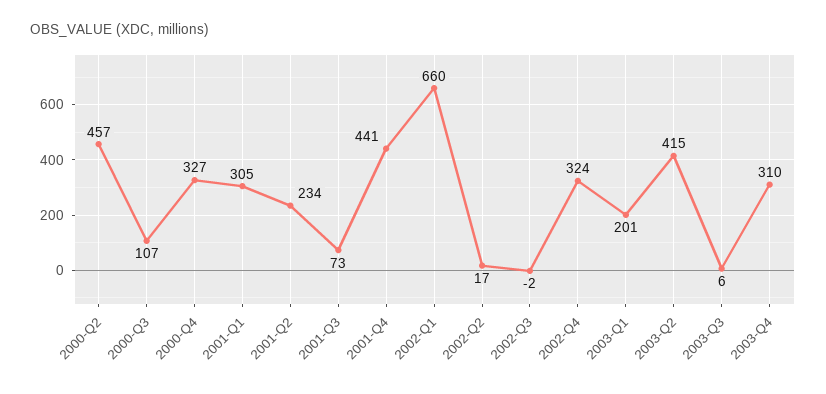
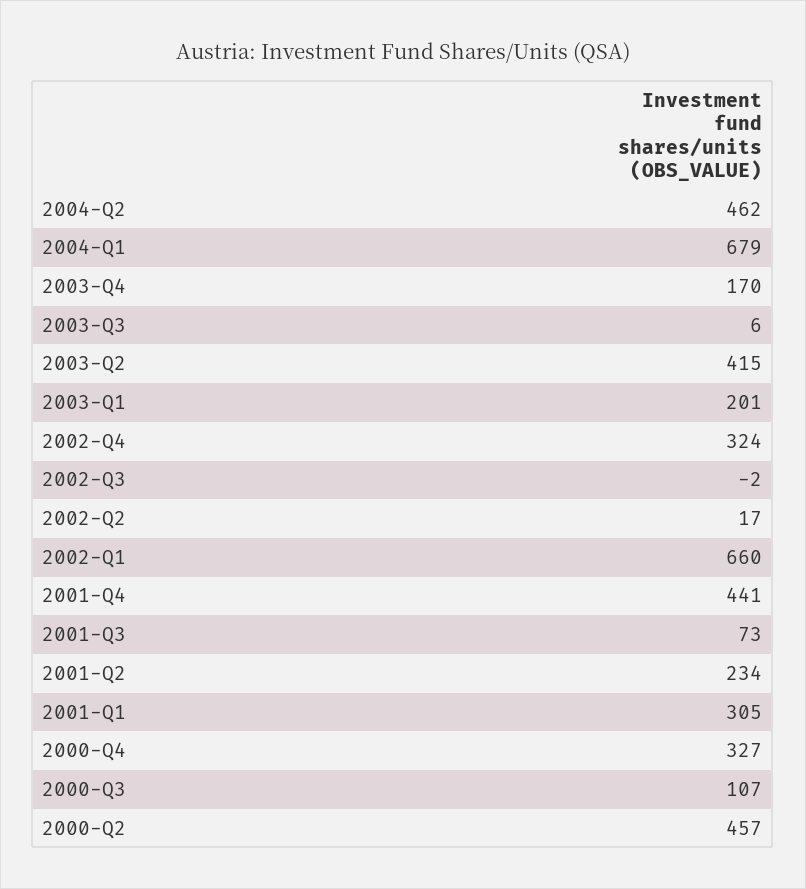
2003-Q4: 310 -> 170
2004-Q2: none -> 462
2004-Q1: none -> 679

